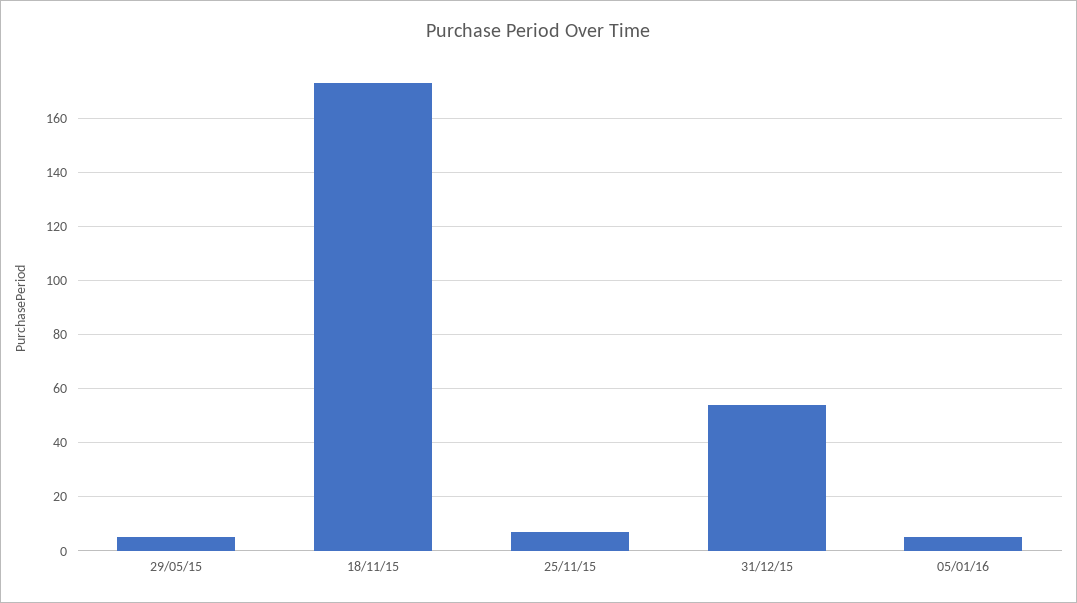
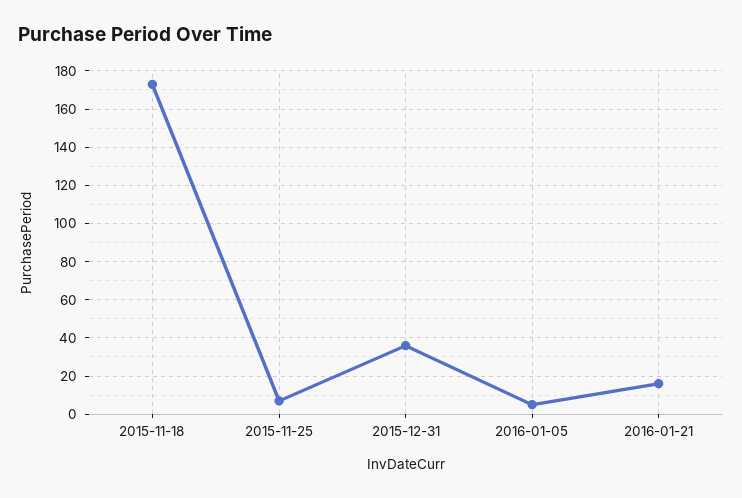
29/05/15: 5 -> none
31/12/15: 55 -> 35
2016-01-21: none -> 15

